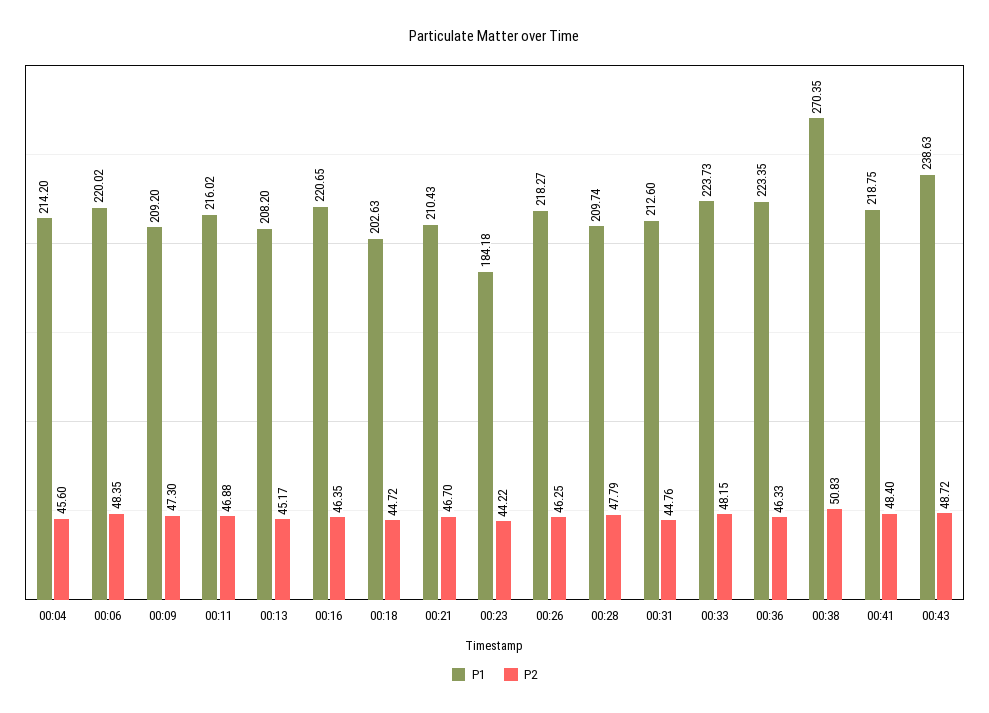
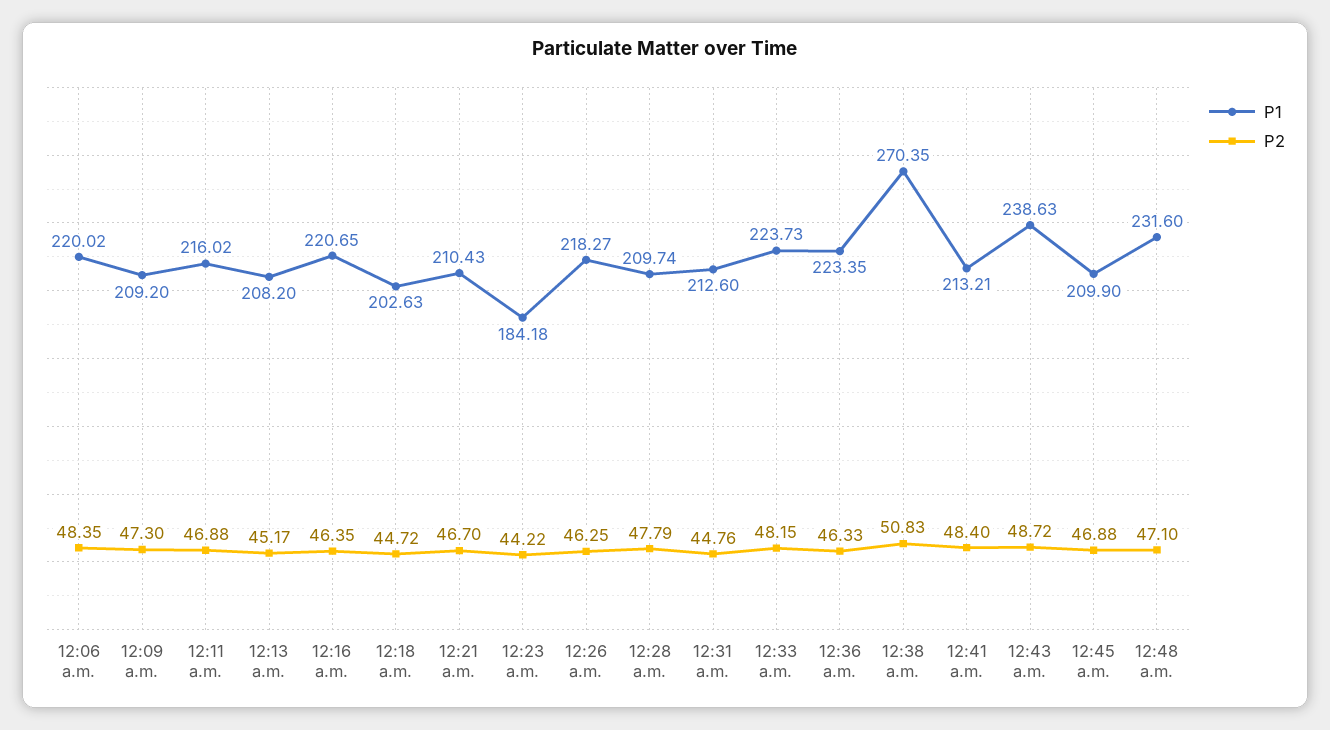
P1, 00:04: 214.2 -> none
P2, 00:04: 45.6 -> none
P1, 00:41: 218.75 -> 213.21
P1, 12:45 a.m.: none -> 209.9
P2, 12:45 a.m.: none -> 46.88
P1, 12:48 a.m.: none -> 231.6
P2, 12:48 a.m.: none -> 47.1

